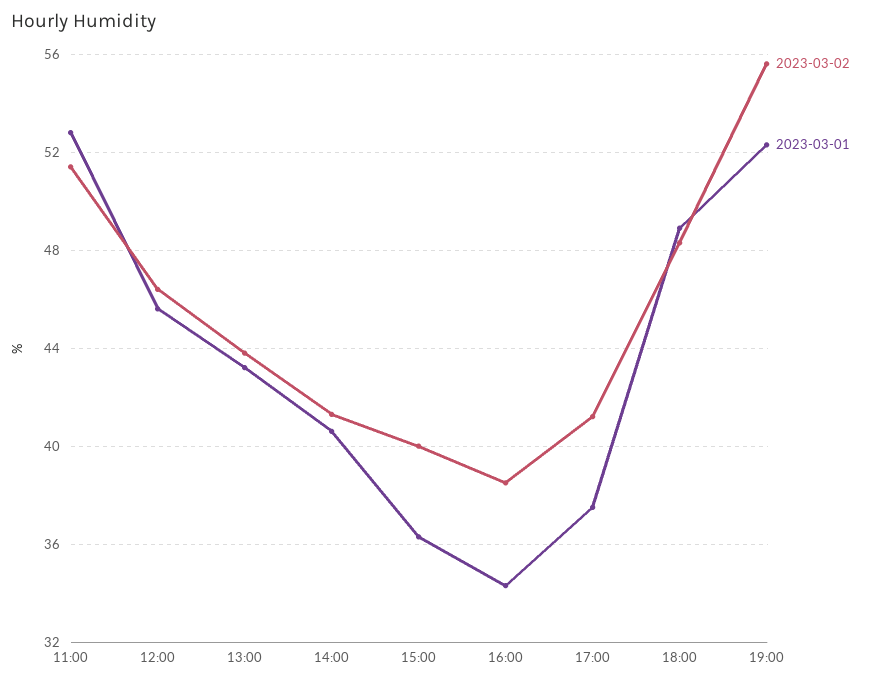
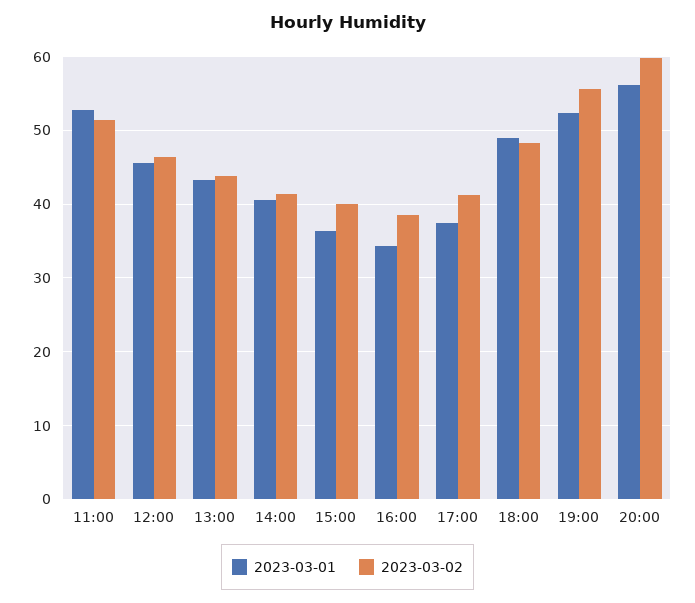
2023-03-01, 20:00: none -> 56
2023-03-02, 20:00: none -> 60

